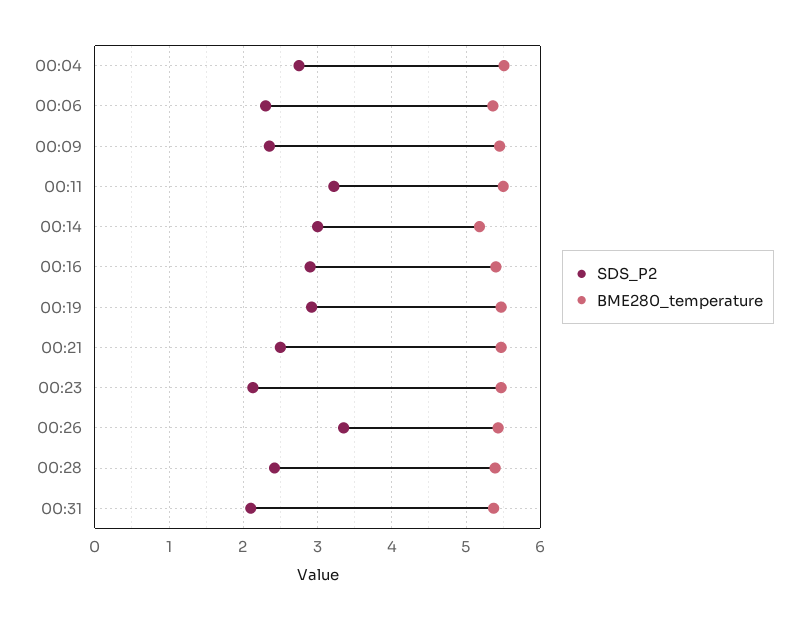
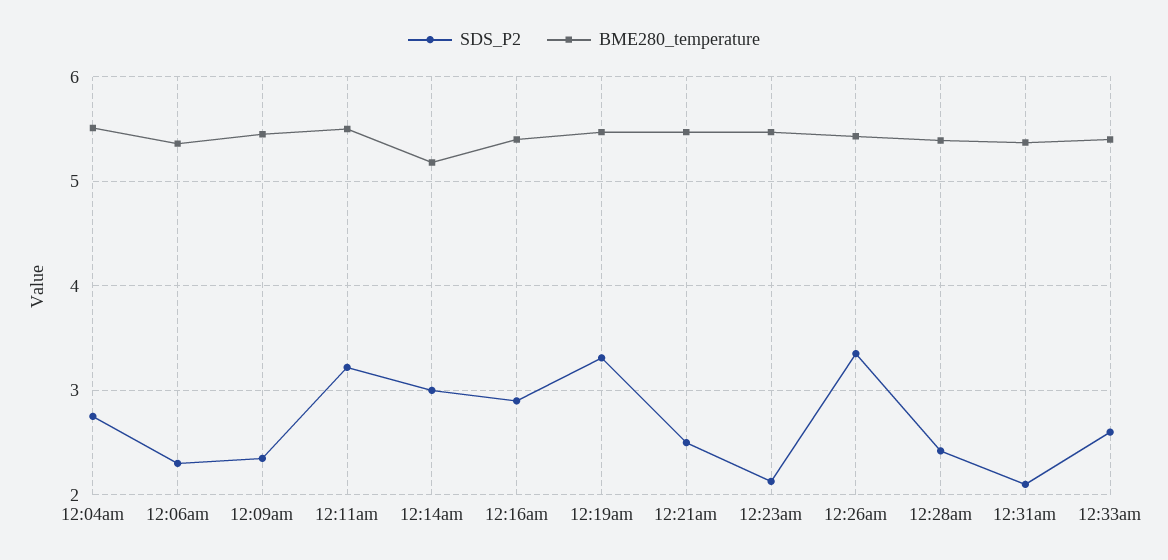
SDS_P2, 00:19: 2.9 -> 3.3
SDS_P2, 12:33am: none -> 2.6
BME280_temperature, 12:33am: none -> 5.4

